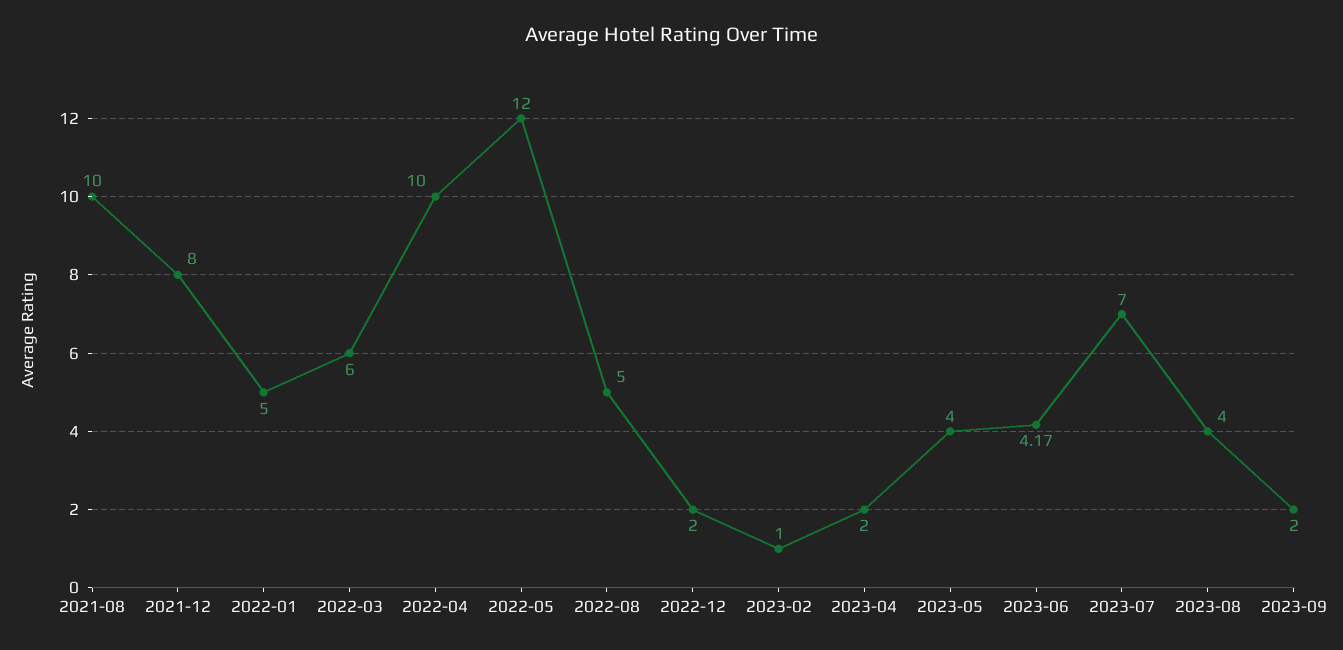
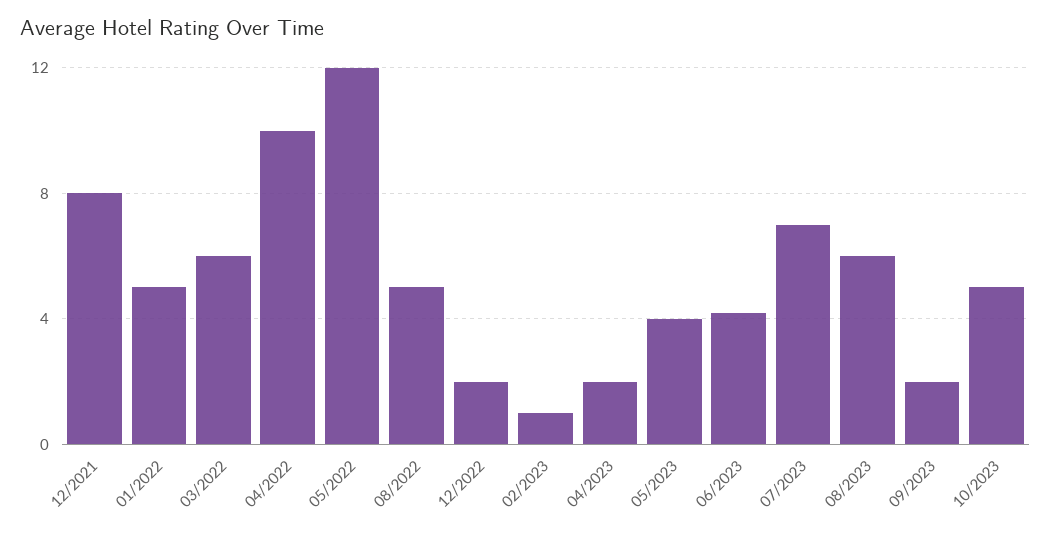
2021-08: 10 -> none
2023-08: 4 -> 6
10/2023: none -> 5

